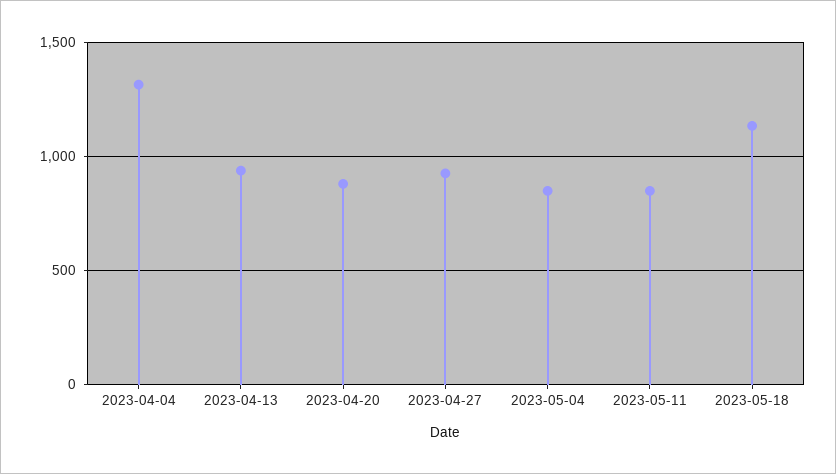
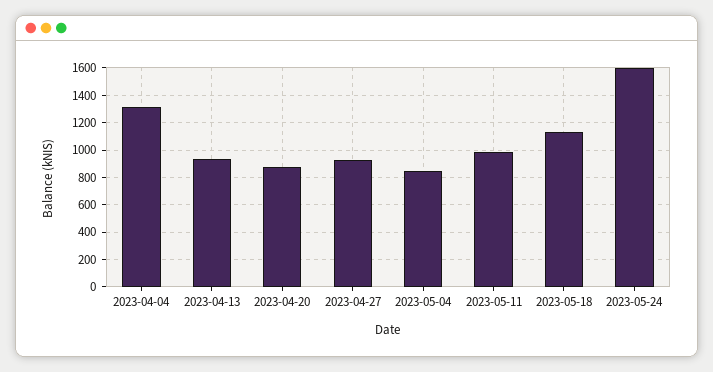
2023-05-11: 850 -> 1000
2023-05-24: none -> 1600

